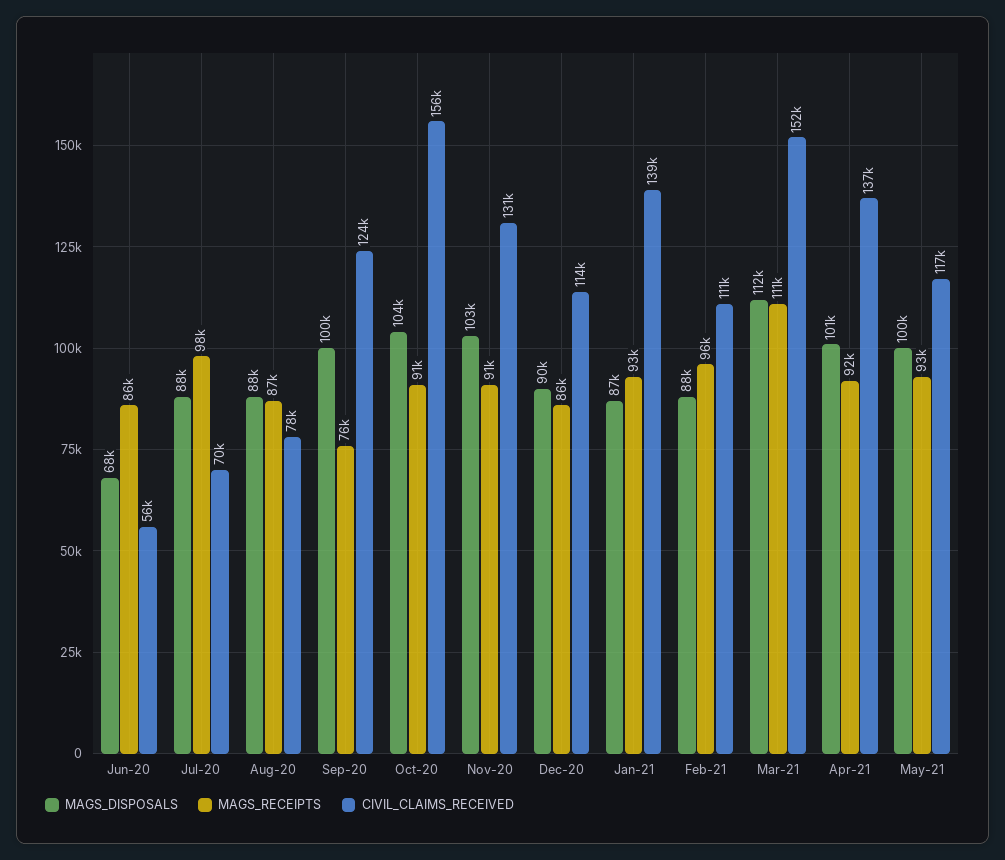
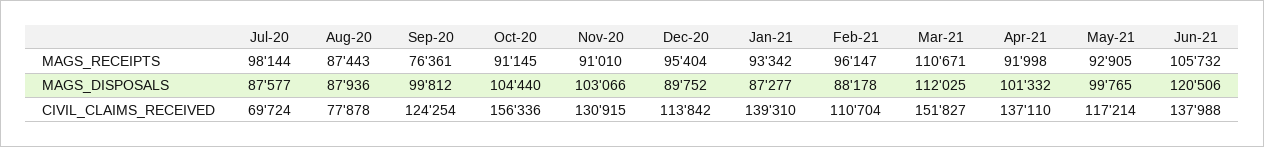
MAGS_DISPOSALS, Jun-20: 68000 -> none
MAGS_RECEIPTS, Jun-20: 86000 -> none
CIVIL_CLAIMS_RECEIVED, Jun-20: 56000 -> none
MAGS_RECEIPTS, Dec-20: 86000 -> 95404
MAGS_RECEIPTS, Jun-21: none -> 105732
MAGS_DISPOSALS, Jun-21: none -> 120506
CIVIL_CLAIMS_RECEIVED, Jun-21: none -> 137988

